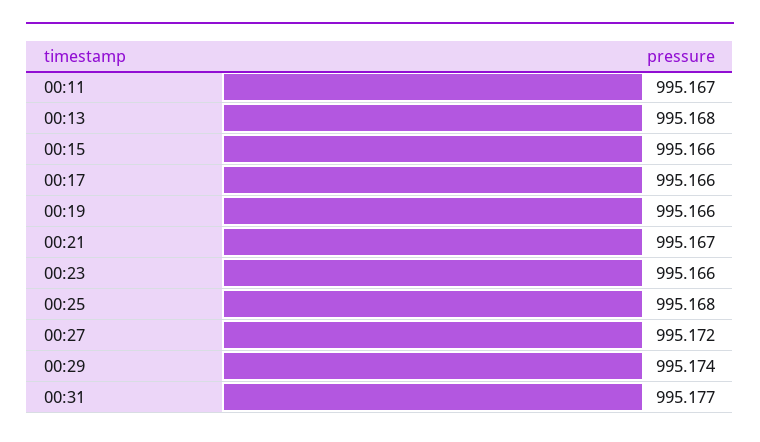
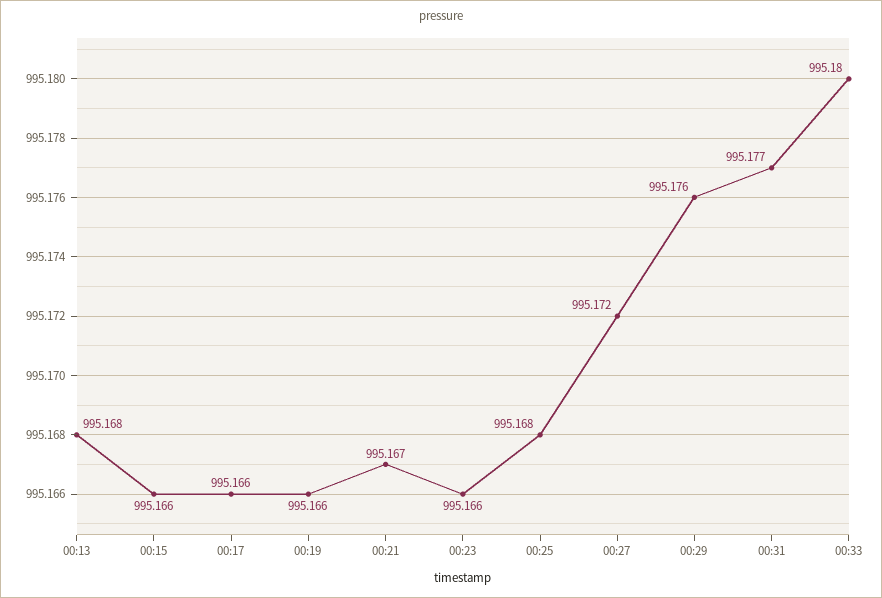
00:11: 995.167 -> none
00:29: 995.174 -> 995.176
00:33: none -> 995.18

